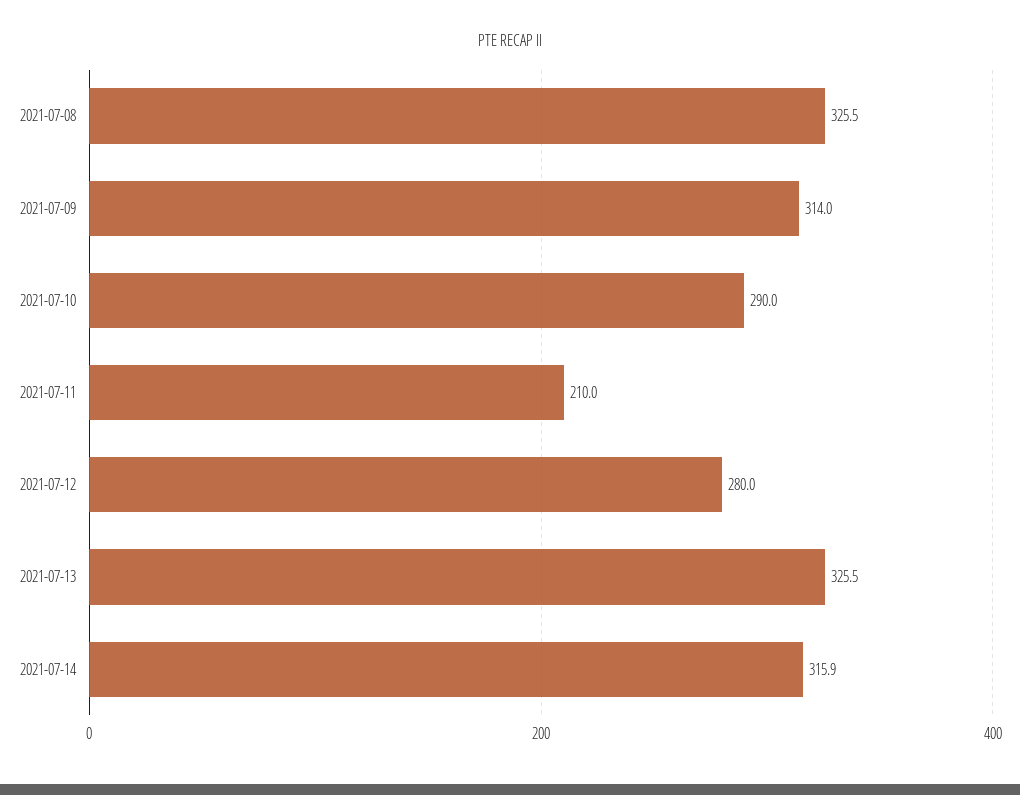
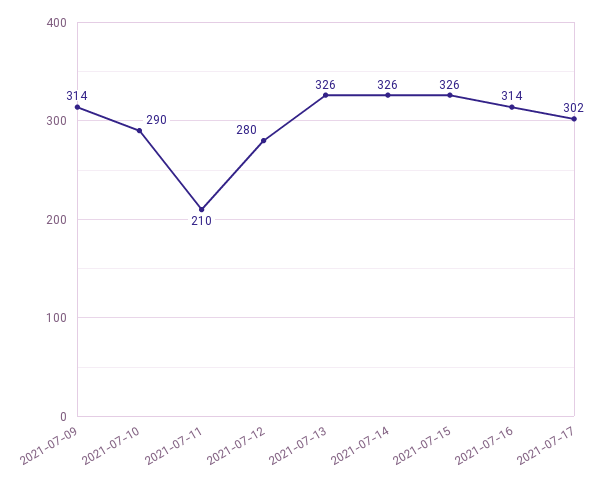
2021-07-08: 325.5 -> none
2021-07-14: 315.9 -> 326
2021-07-15: none -> 326
2021-07-16: none -> 314
2021-07-17: none -> 302

